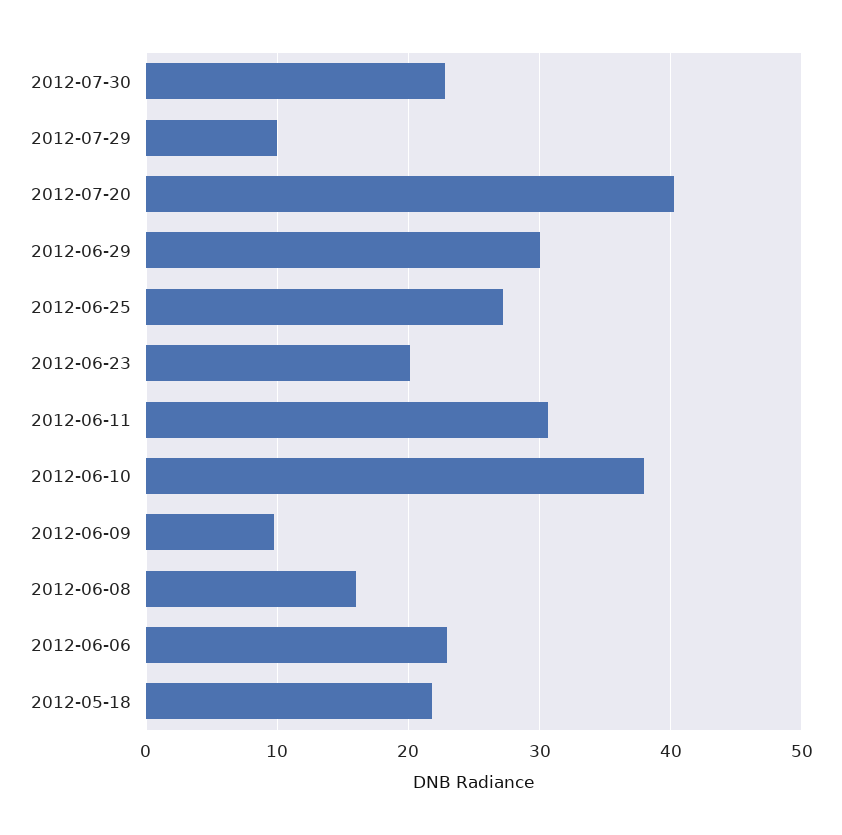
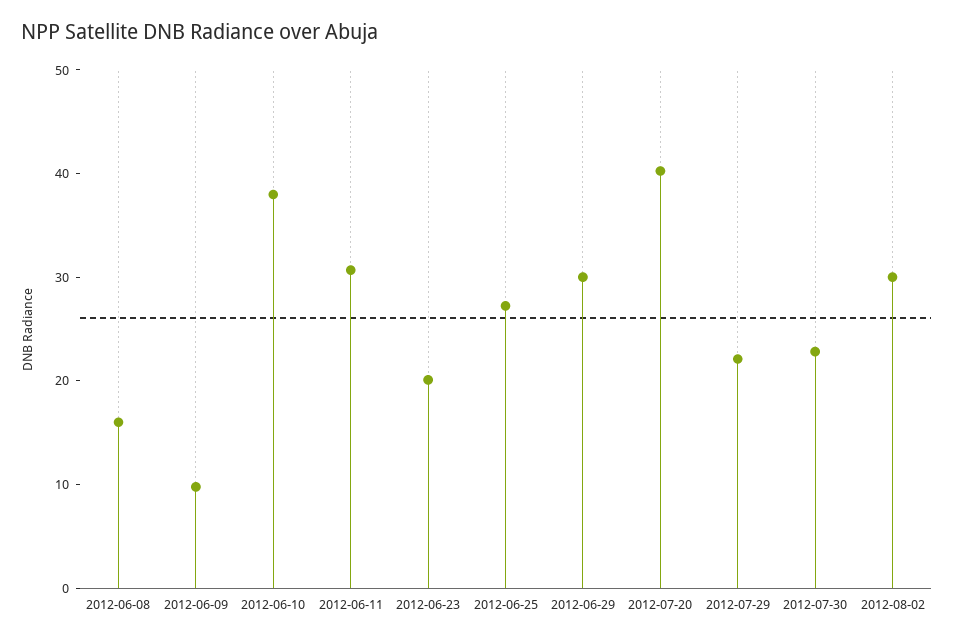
2012-07-29: 10 -> 22
2012-06-06: 23 -> none
2012-05-18: 22 -> none
2012-08-02: none -> 30

